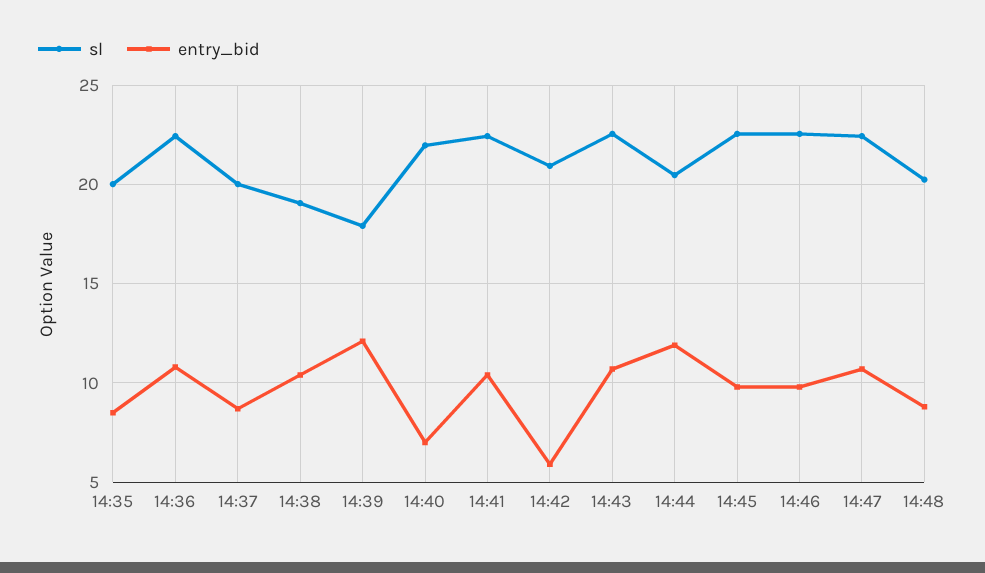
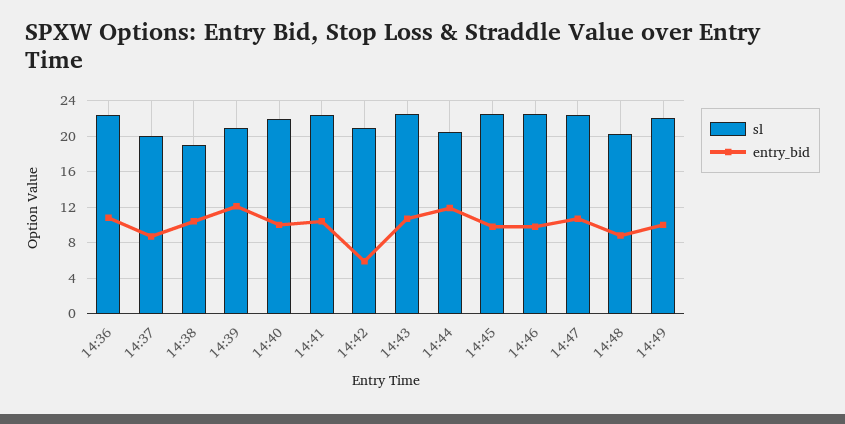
sl, 14:35: 20 -> none
entry_bid, 14:35: 8.5 -> none
sl, 14:39: 18 -> 21
entry_bid, 14:40: 7 -> 10
sl, 14:49: none -> 22
entry_bid, 14:49: none -> 10

